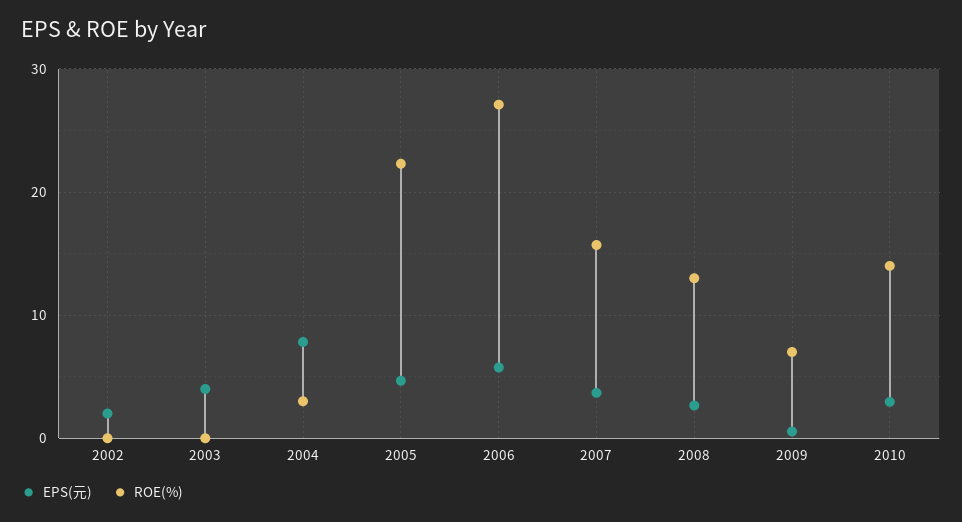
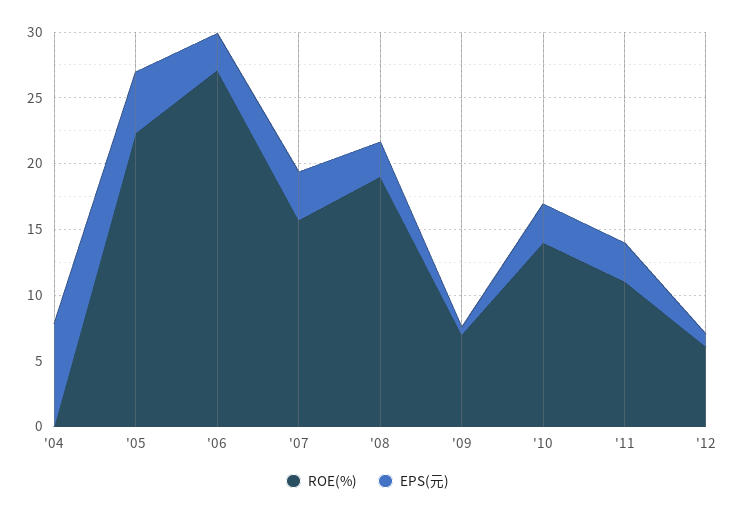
EPS(元), 2002: 2 -> none
ROE(%), 2002: 0 -> none
EPS(元), 2003: 4 -> none
ROE(%), 2003: 0 -> none
ROE(%), 2004: 3 -> 0
EPS(元), 2006: 6 -> 3
ROE(%), 2008: 13 -> 19
ROE(%), '11: none -> 11
EPS(元), '11: none -> 3
ROE(%), '12: none -> 6
EPS(元), '12: none -> 1

